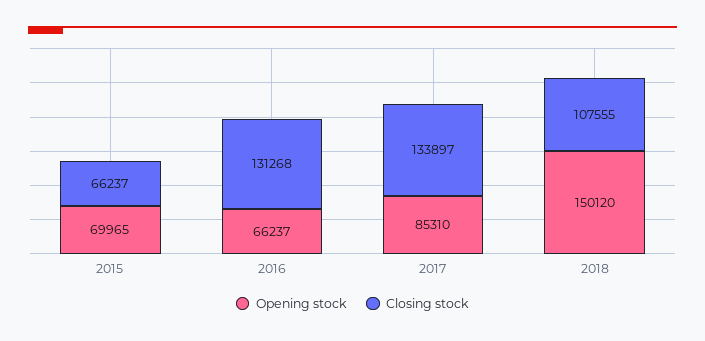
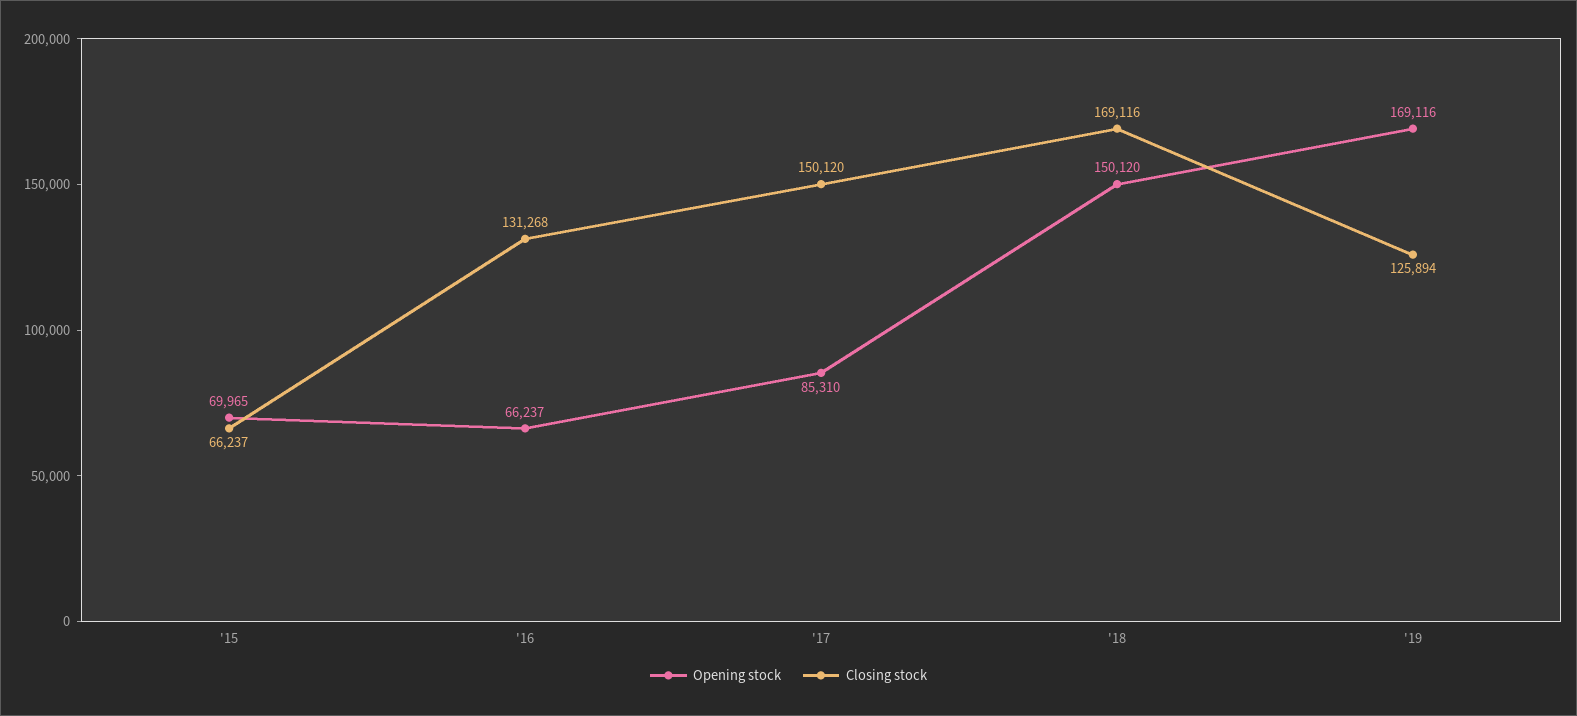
Closing stock, 2017: 133897 -> 150120
Closing stock, 2018: 107555 -> 169116
Opening stock, '19: none -> 169116
Closing stock, '19: none -> 125894

